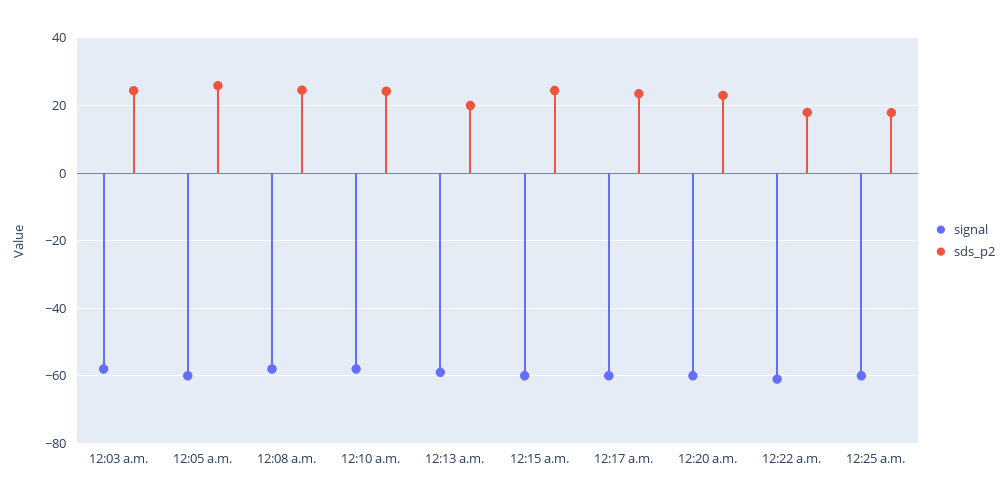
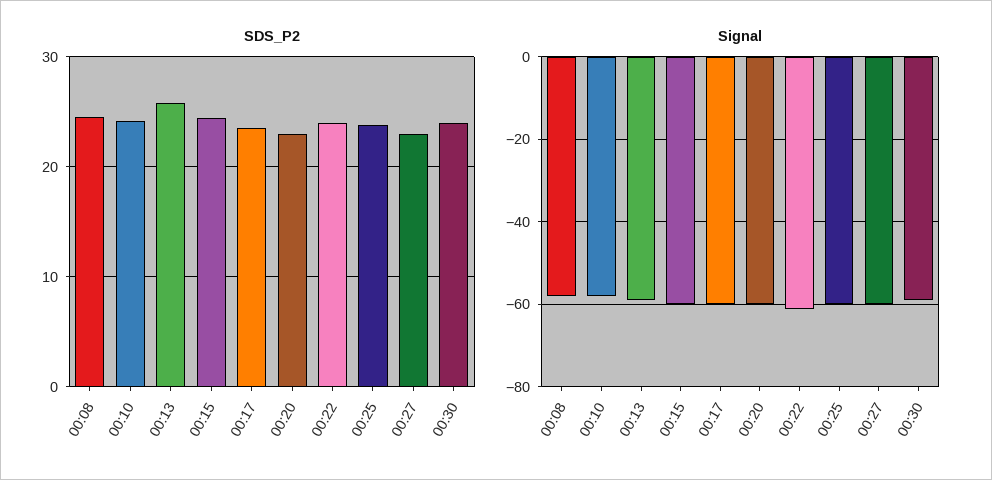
signal, 12:03 a.m.: -58 -> none
sds_p2, 12:03 a.m.: 24 -> none
signal, 12:05 a.m.: -60 -> none
sds_p2, 12:05 a.m.: 26 -> none
sds_p2, 12:13 a.m.: 20 -> 26
sds_p2, 12:22 a.m.: 18 -> 24
sds_p2, 12:25 a.m.: 18 -> 24
sds_p2, 00:27: none -> 23
sds_p2, 00:30: none -> 24
signal, 00:27: none -> -60
signal, 00:30: none -> -60

